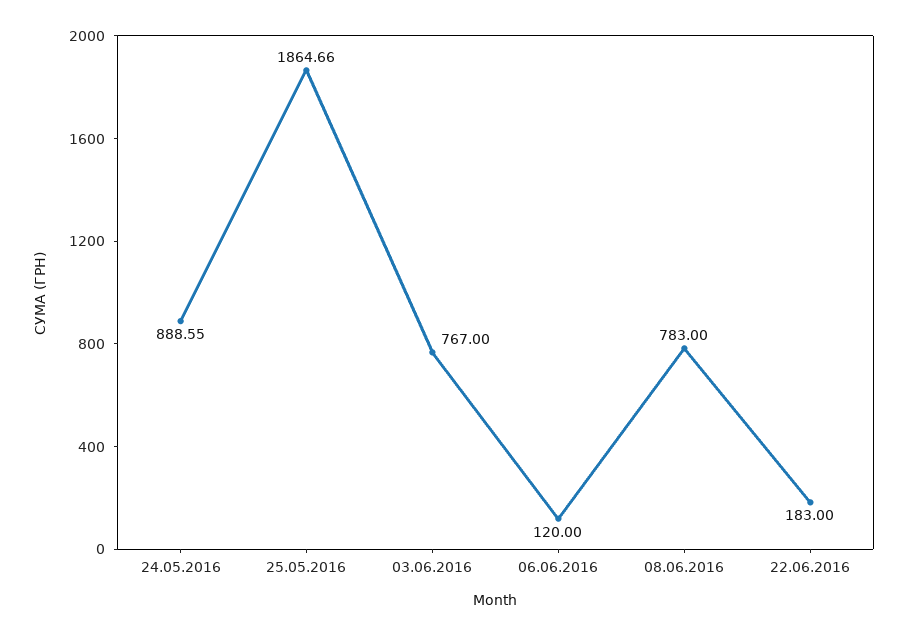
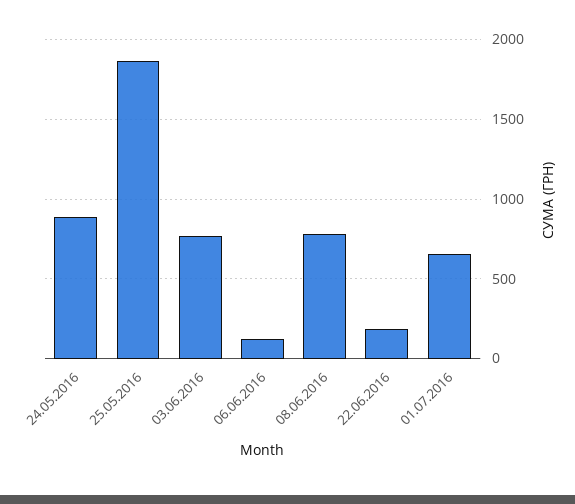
01.07.2016: none -> 650

